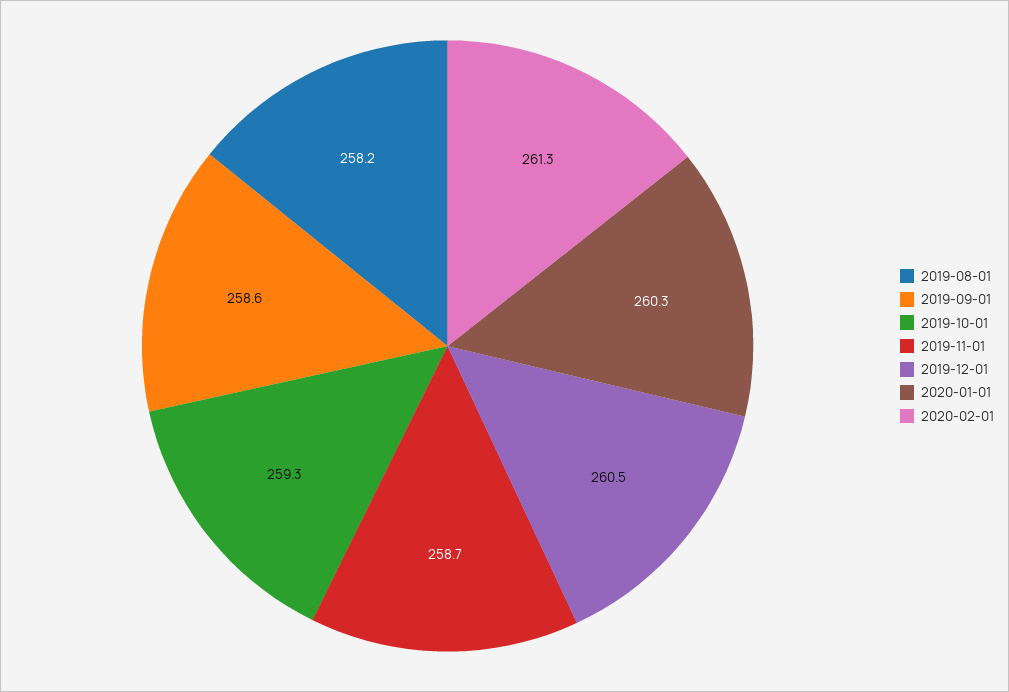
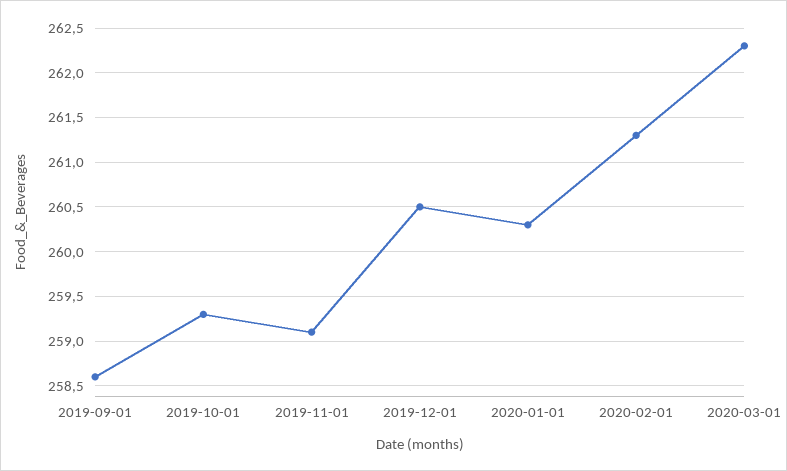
2019-08-01: 258.2 -> none
2019-11-01: 258.7 -> 259.1
2020-03-01: none -> 262.3

